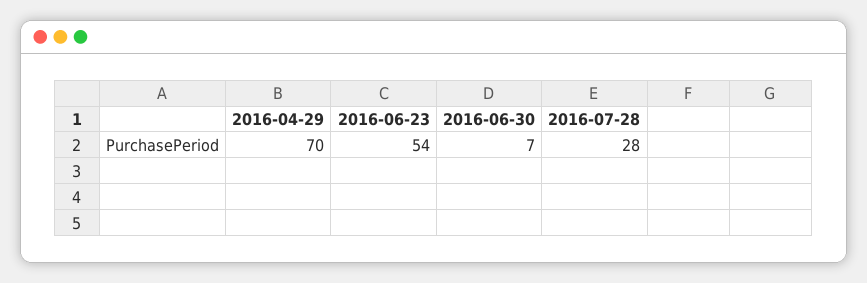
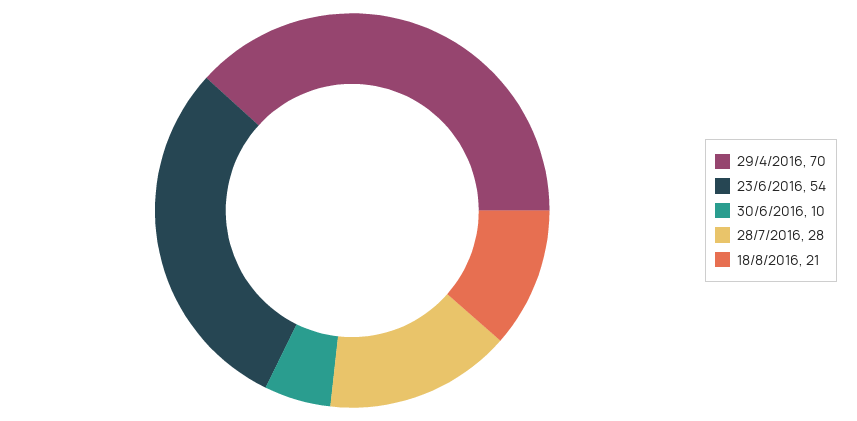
2016-06-30: 7 -> 10
18/8/2016: none -> 21

